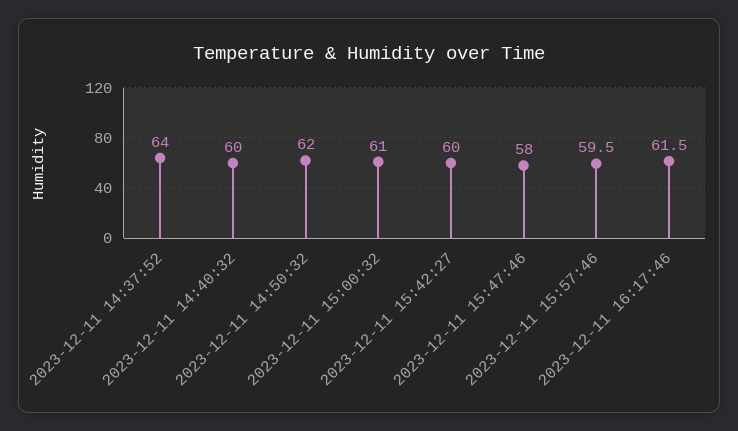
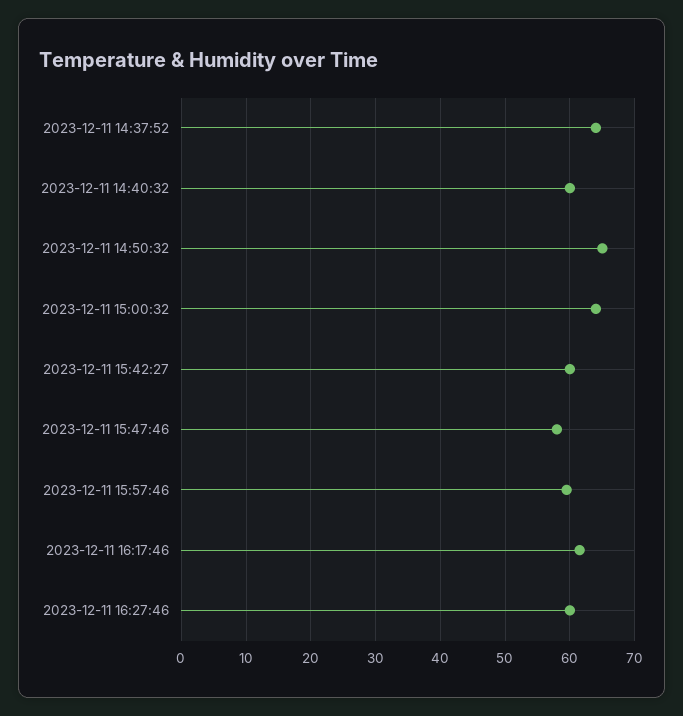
2023-12-11 14:50:32: 62 -> 65
2023-12-11 15:00:32: 61 -> 64
2023-12-11 16:27:46: none -> 60

